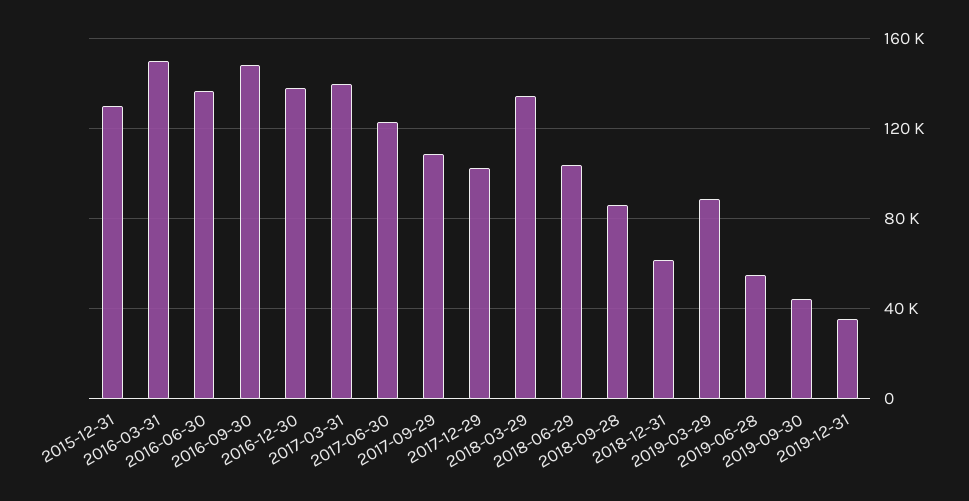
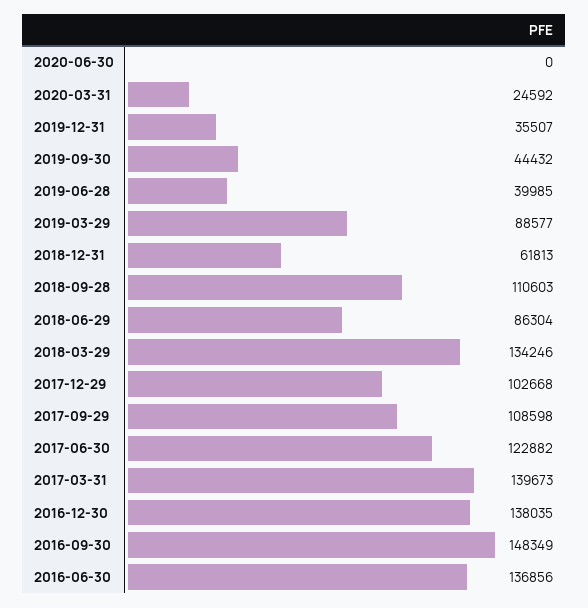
2015-12-31: 130000 -> none
2016-03-31: 150000 -> none
2018-06-29: 105000 -> 86304
2018-09-28: 85000 -> 110603
2019-06-28: 55000 -> 39985
2020-06-30: none -> 0
2020-03-31: none -> 24592

